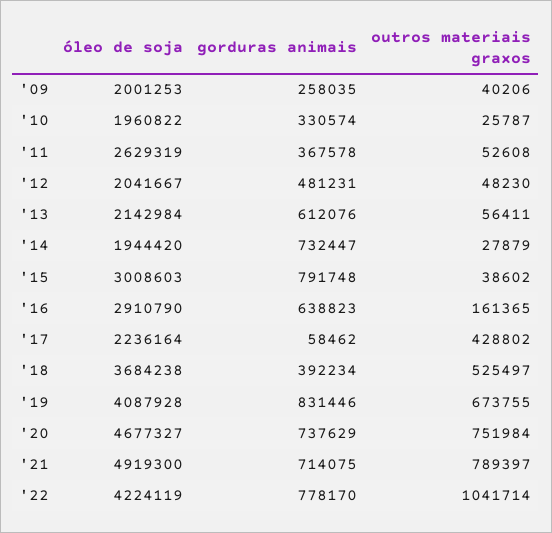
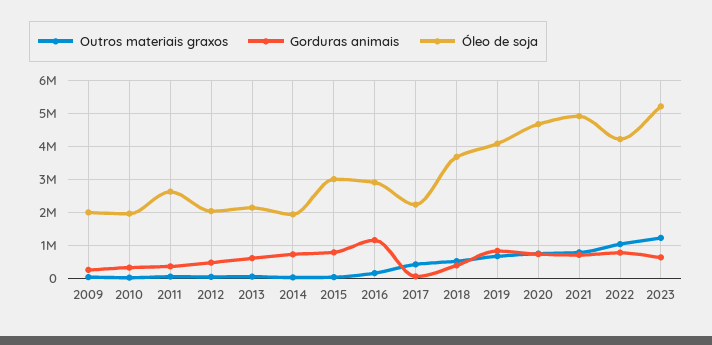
gorduras animais, '16: 638823 -> 1200000
outros materiais graxos, 2023: none -> 1200000
gorduras animais, 2023: none -> 600000
óleo de soja, 2023: none -> 5200000

